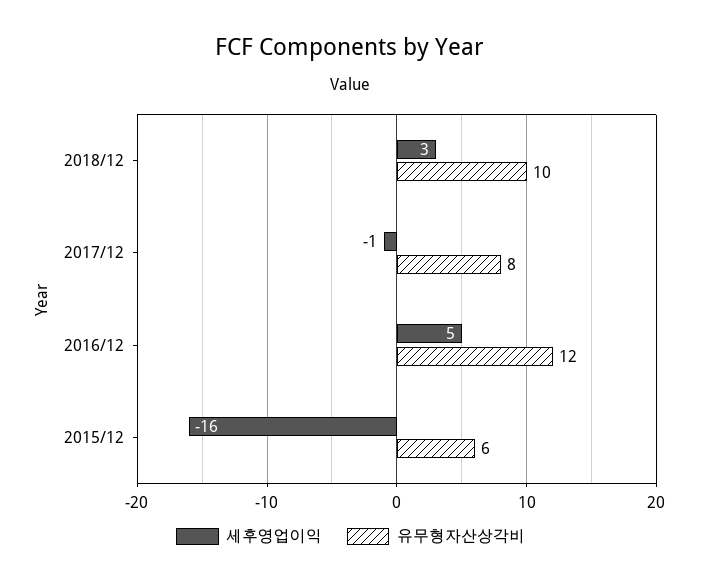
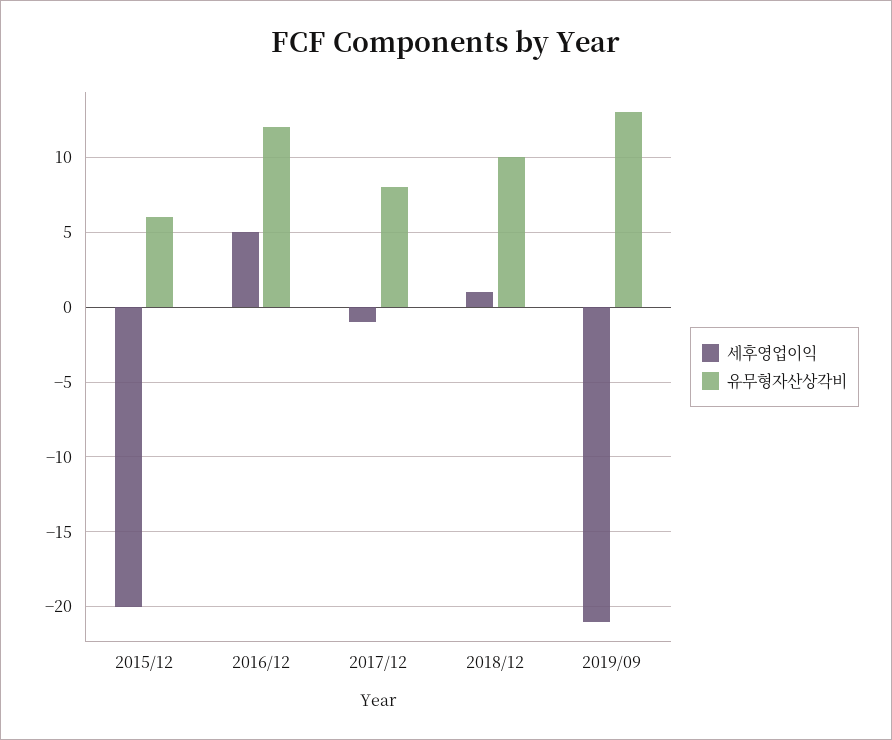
세후영업이익, 2018/12: 3 -> 1
세후영업이익, 2015/12: -16 -> -20
세후영업이익, 2019/09: none -> -21
유무형자산상각비, 2019/09: none -> 13

